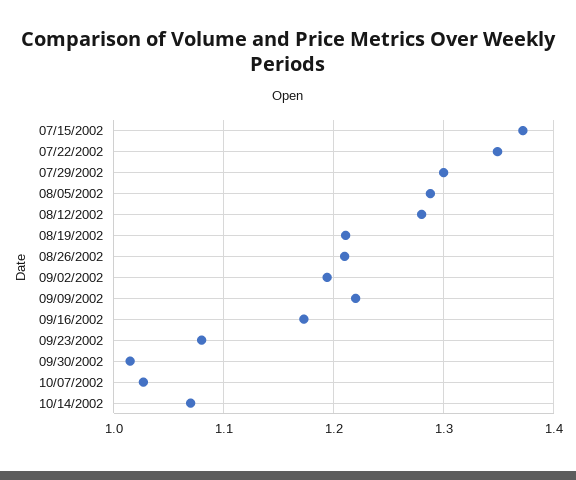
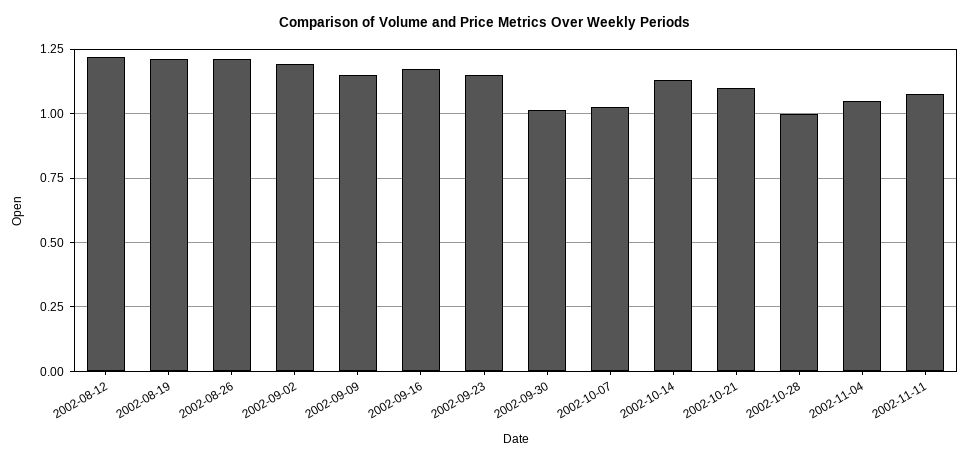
07/15/2002: 1.37 -> none
07/22/2002: 1.35 -> none
07/29/2002: 1.3 -> none
08/05/2002: 1.29 -> none
08/12/2002: 1.28 -> 1.225
09/09/2002: 1.22 -> 1.15
09/23/2002: 1.08 -> 1.15
10/14/2002: 1.07 -> 1.125
2002-10-21: none -> 1.1
2002-10-28: none -> 1
2002-11-04: none -> 1.05
2002-11-11: none -> 1.075

